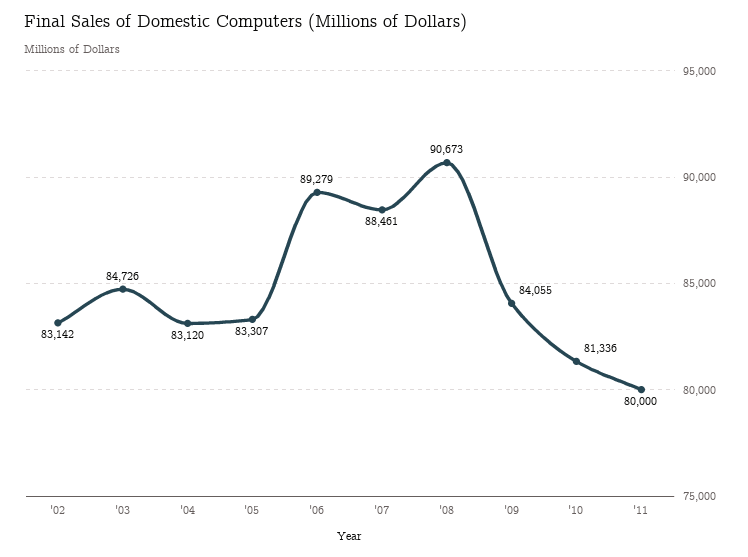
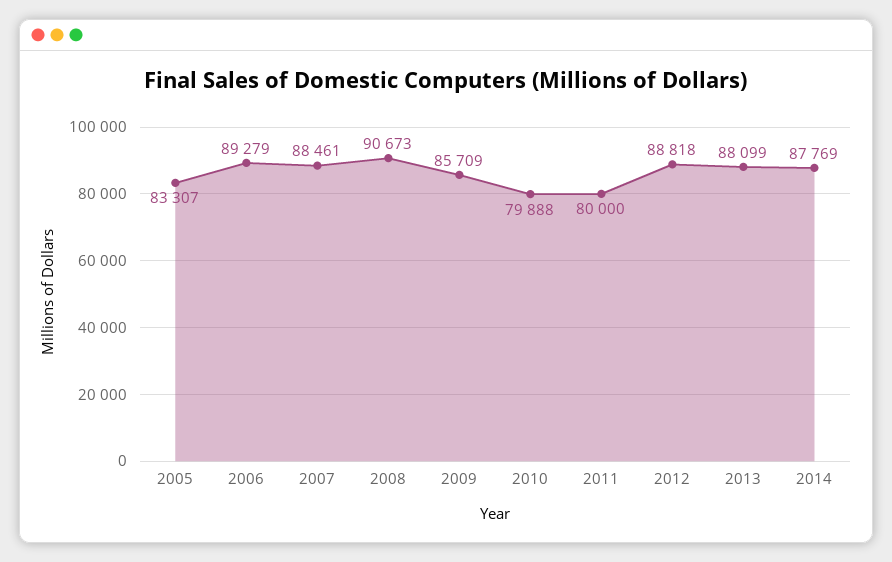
'02: 83142 -> none
'03: 84726 -> none
'04: 83120 -> none
'09: 84055 -> 85709
'10: 81336 -> 79888
2012: none -> 88818
2013: none -> 88099
2014: none -> 87769

